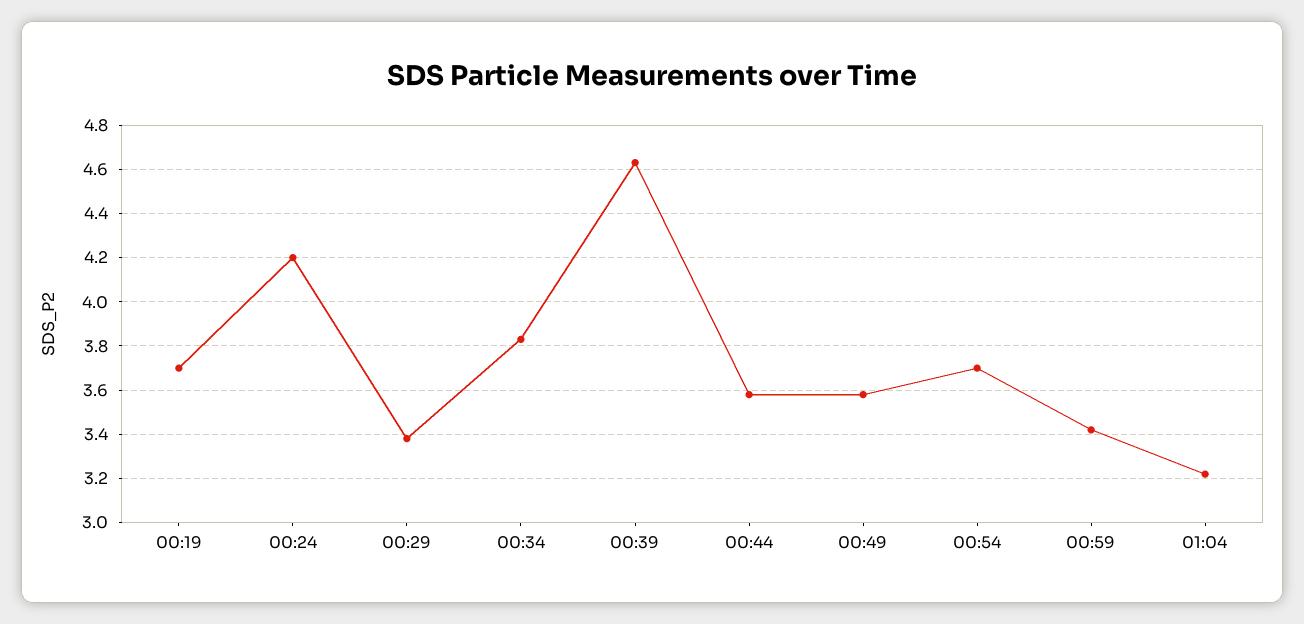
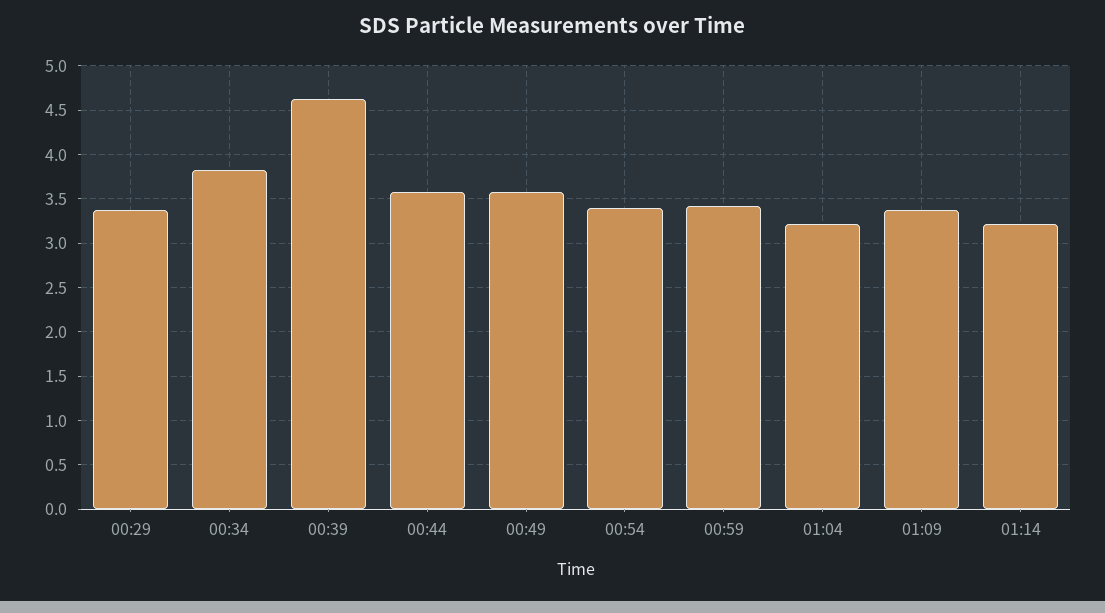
00:19: 3.7 -> none
00:24: 4.2 -> none
00:54: 3.7 -> 3.4
01:09: none -> 3.4
01:14: none -> 3.2

